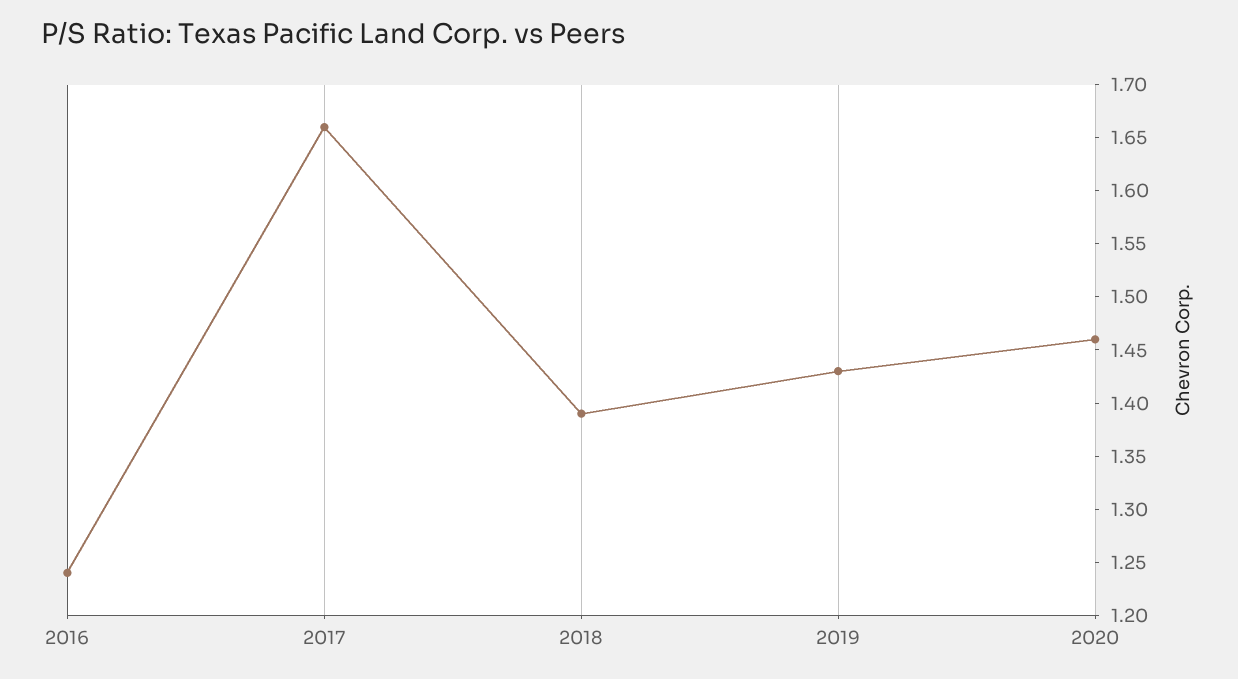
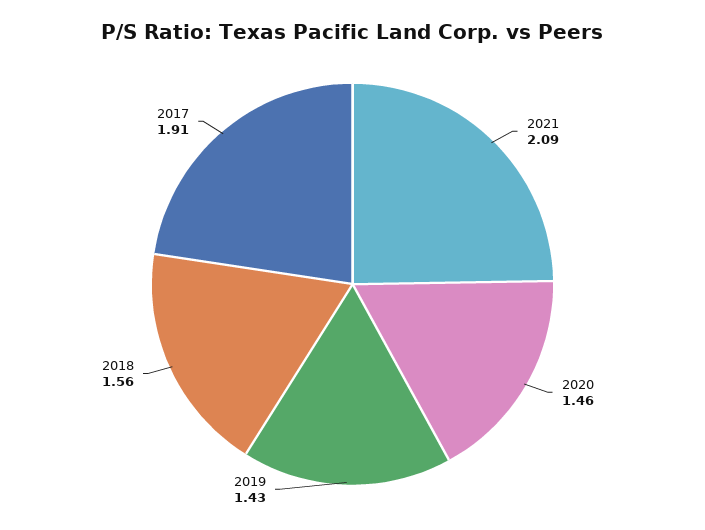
2016: 1.24 -> none
2017: 1.66 -> 1.91
2018: 1.39 -> 1.56
2021: none -> 2.09

